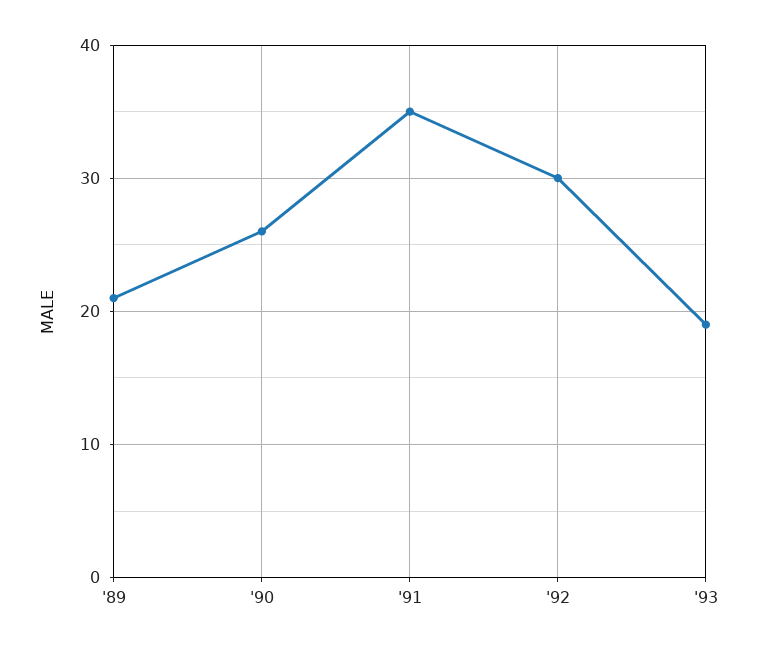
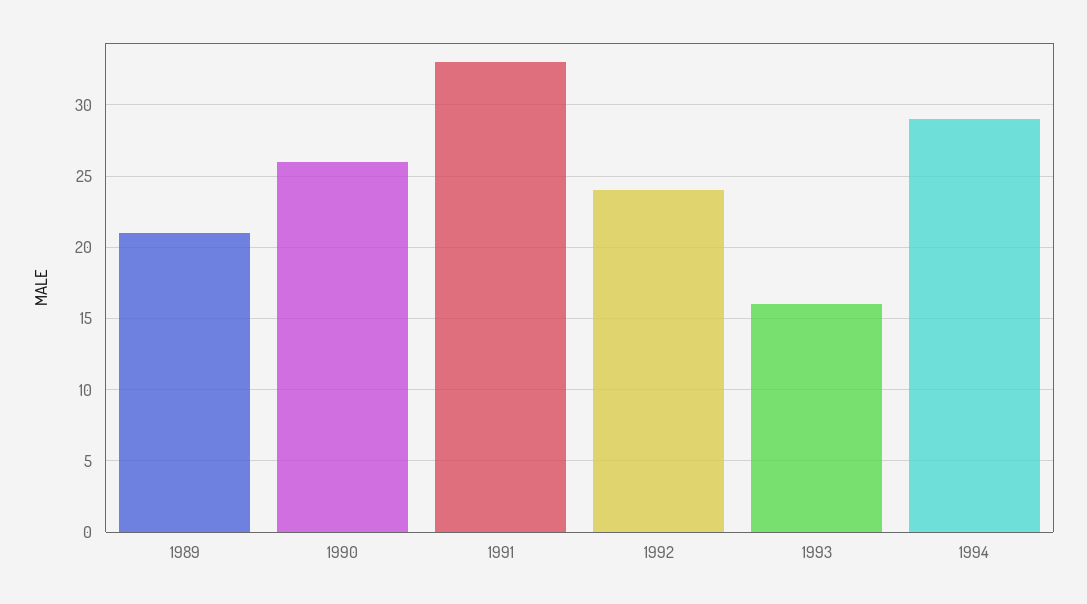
'91: 35 -> 33
'92: 30 -> 24
'93: 19 -> 16
1994: none -> 29

